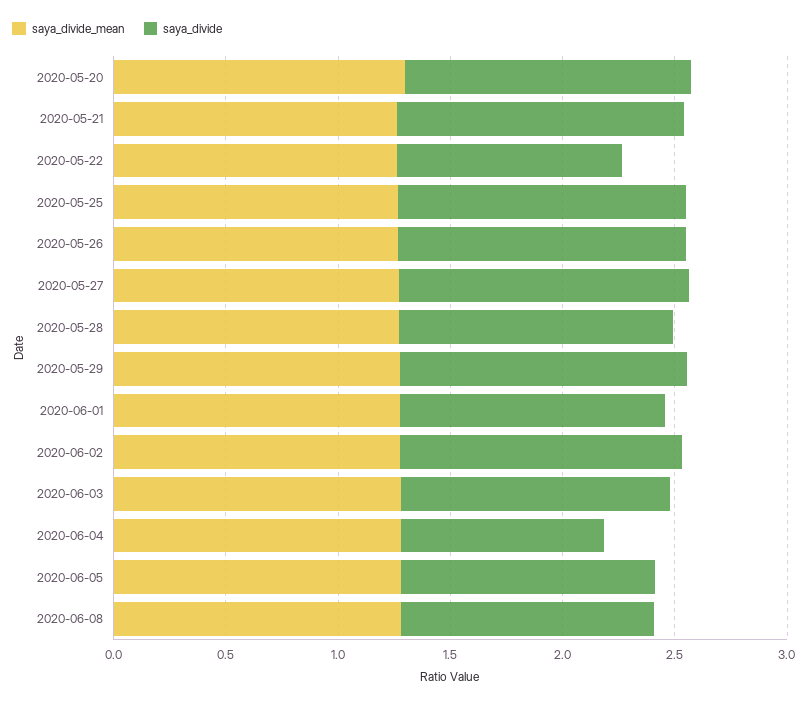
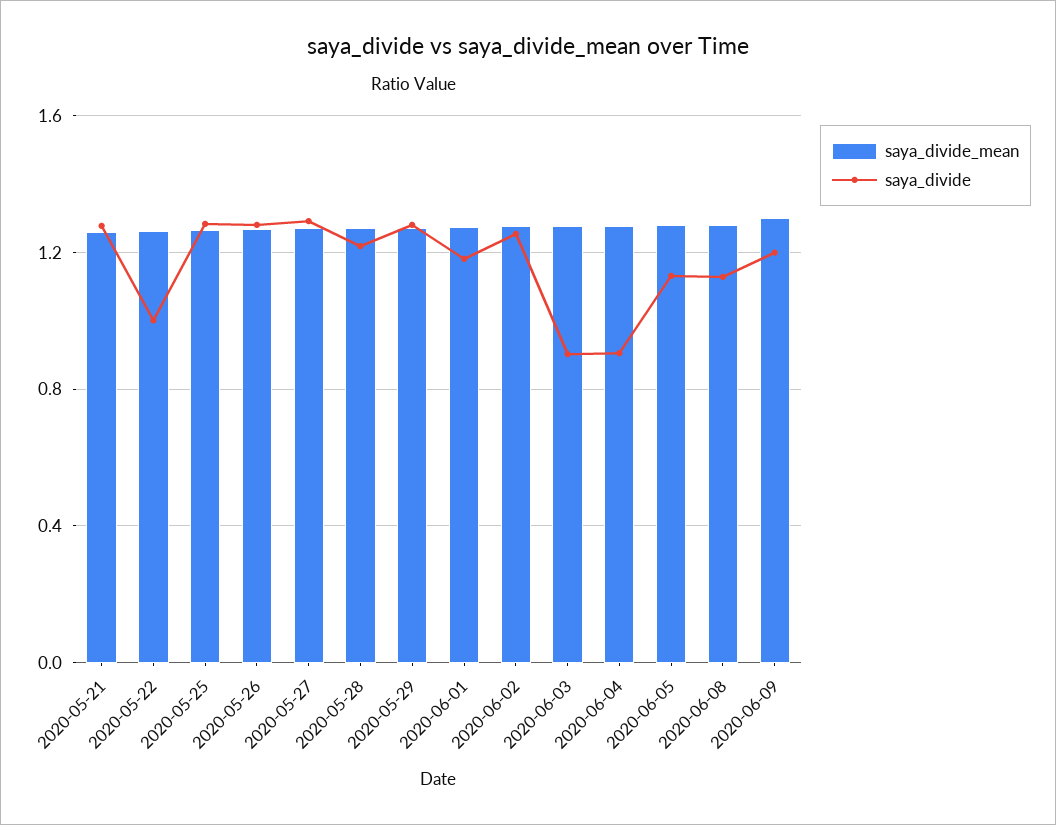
saya_divide_mean, 2020-05-20: 1.3 -> none
saya_divide, 2020-05-20: 1.3 -> none
saya_divide, 2020-06-03: 1.2 -> 0.9
saya_divide_mean, 2020-06-09: none -> 1.3
saya_divide, 2020-06-09: none -> 1.2

